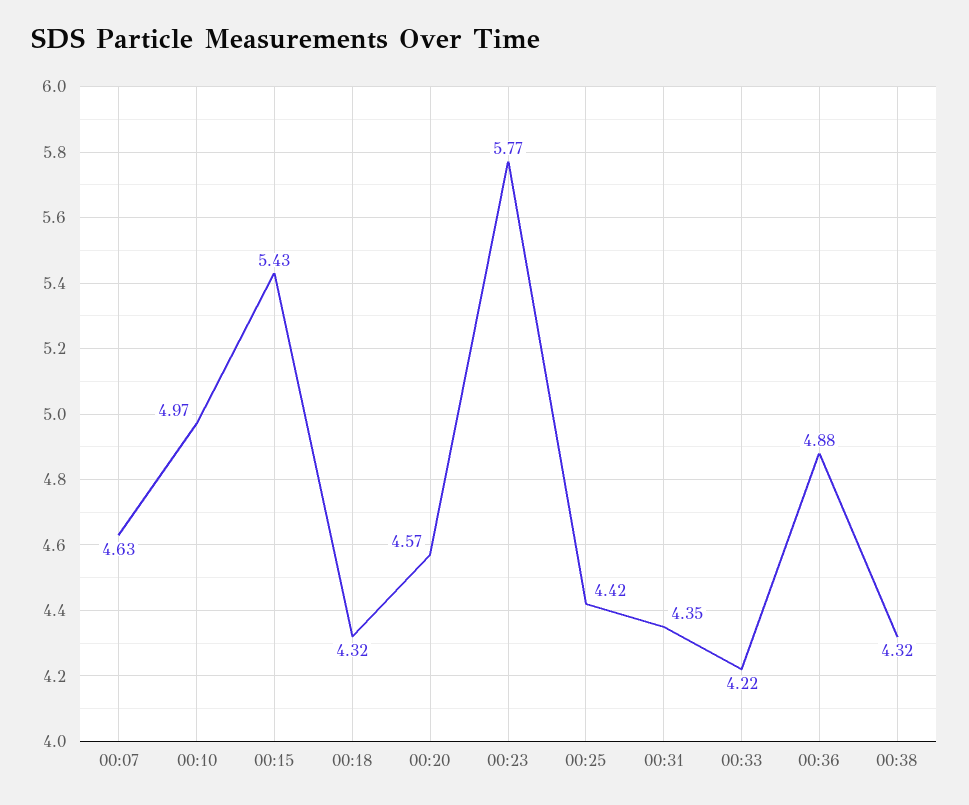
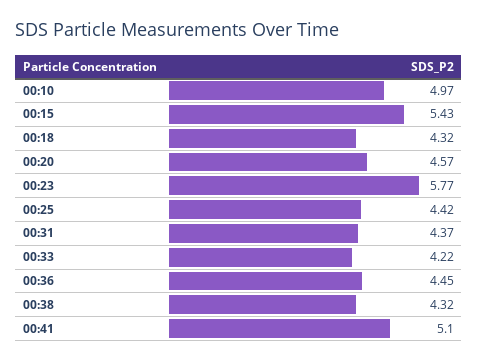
00:07: 4.63 -> none
00:31: 4.35 -> 4.37
00:36: 4.88 -> 4.45
00:41: none -> 5.1

